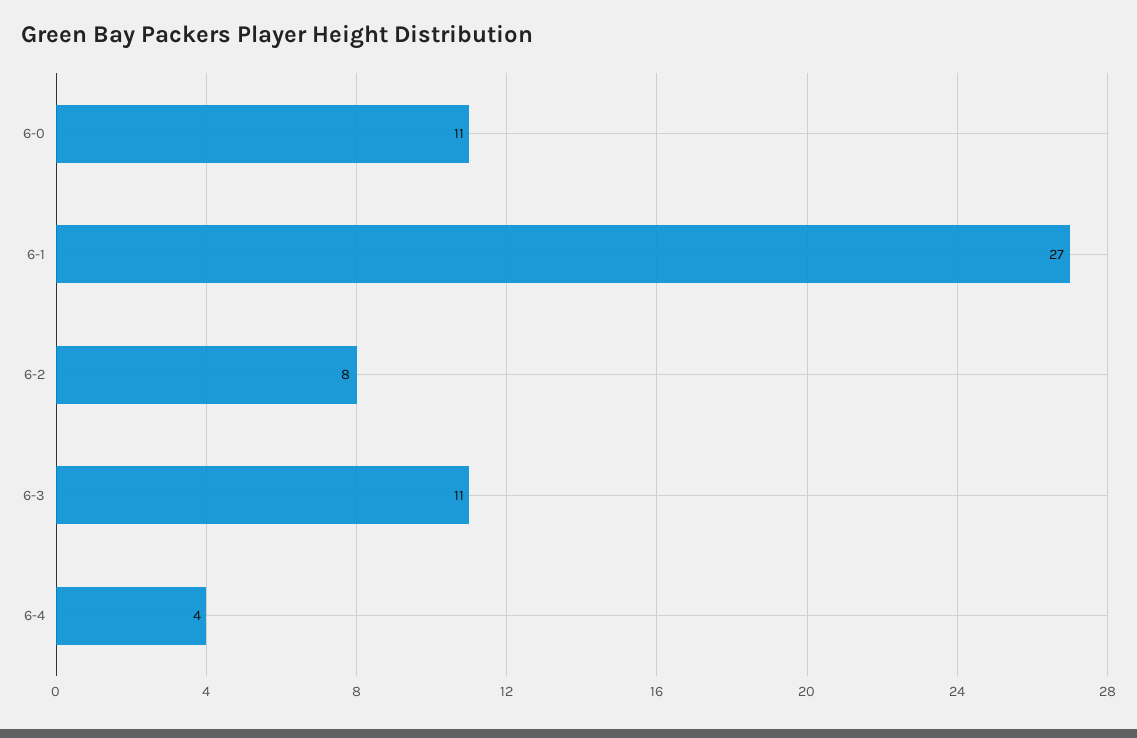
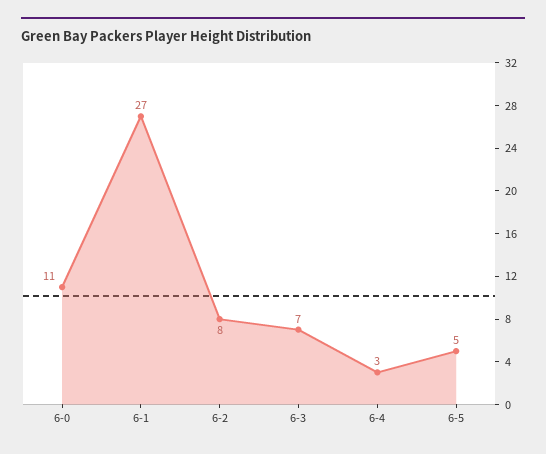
6-3: 11 -> 7
6-4: 4 -> 3
6-5: none -> 5

